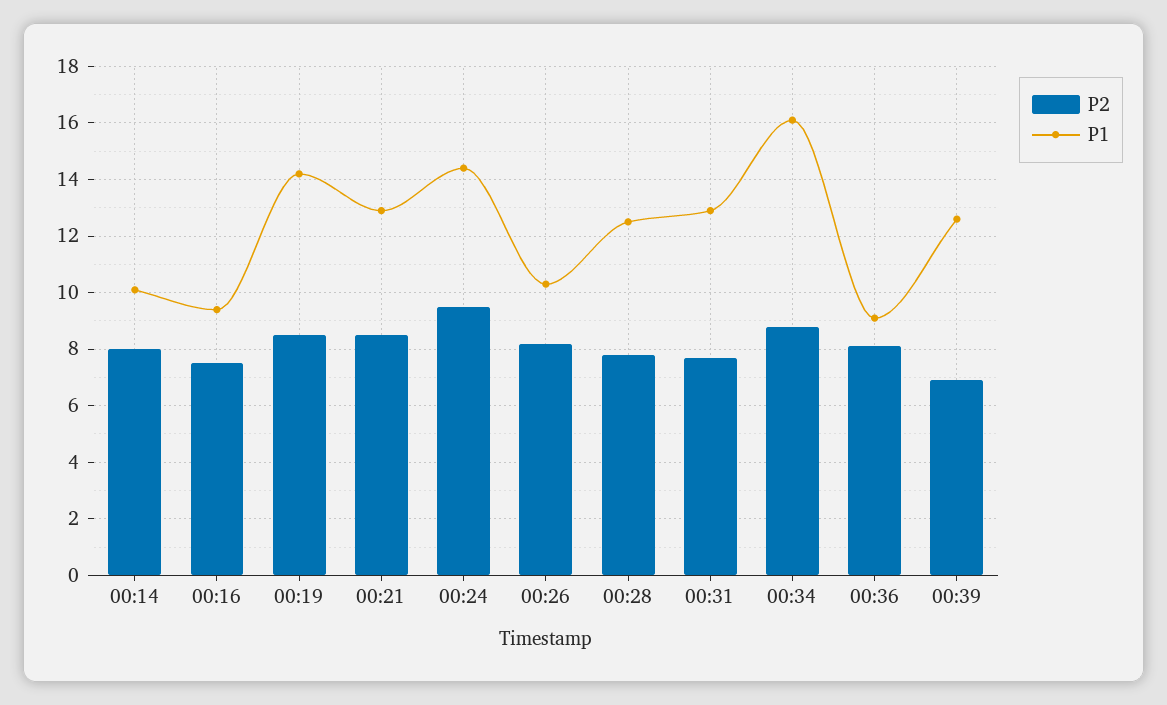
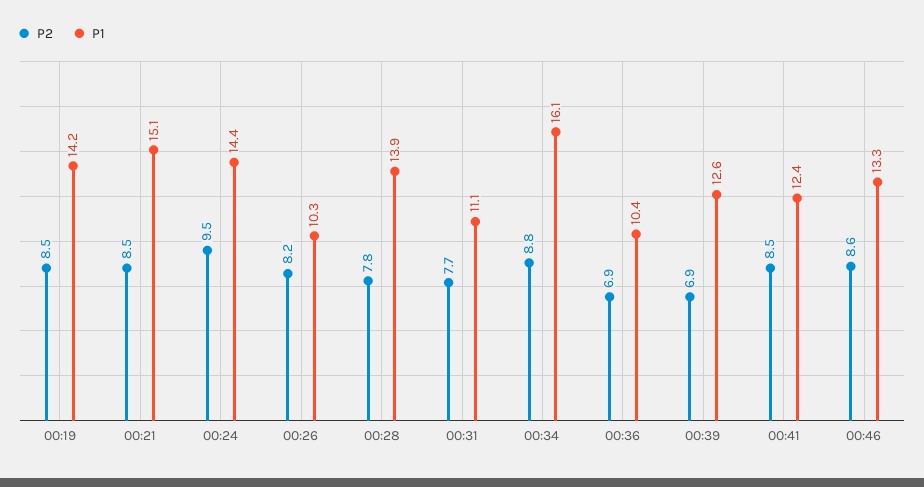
P2, 00:14: 8 -> none
P1, 00:14: 10 -> none
P2, 00:16: 7.5 -> none
P1, 00:16: 9.5 -> none
P1, 00:21: 13 -> 15.1
P1, 00:28: 12.5 -> 13.9
P1, 00:31: 13 -> 11.1
P2, 00:36: 8 -> 6.9
P1, 00:36: 9 -> 10.4
P2, 00:41: none -> 8.5
P1, 00:41: none -> 12.4
P2, 00:46: none -> 8.6
P1, 00:46: none -> 13.3

